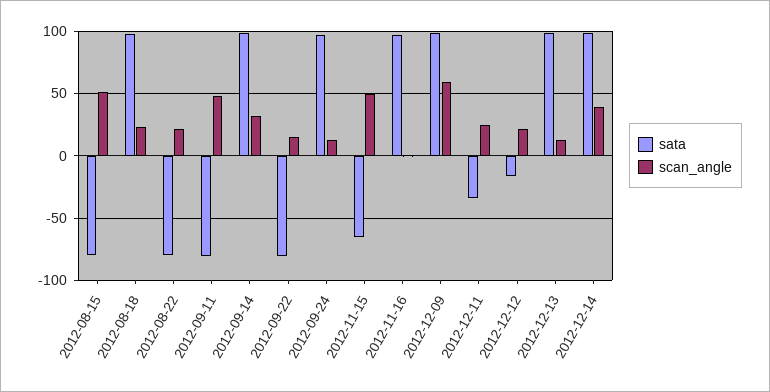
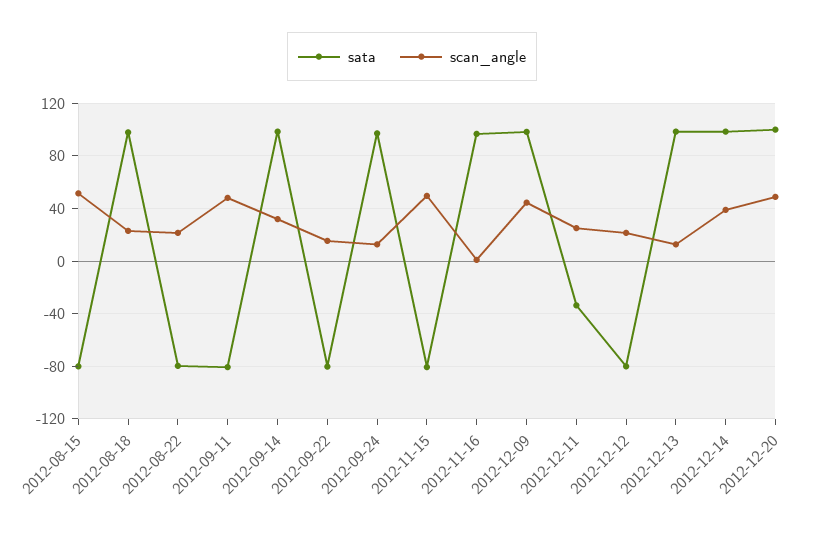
sata, 2012-11-15: -65 -> -80
scan_angle, 2012-12-09: 60 -> 45
sata, 2012-12-12: -15 -> -80
sata, 2012-12-20: none -> 100
scan_angle, 2012-12-20: none -> 50

